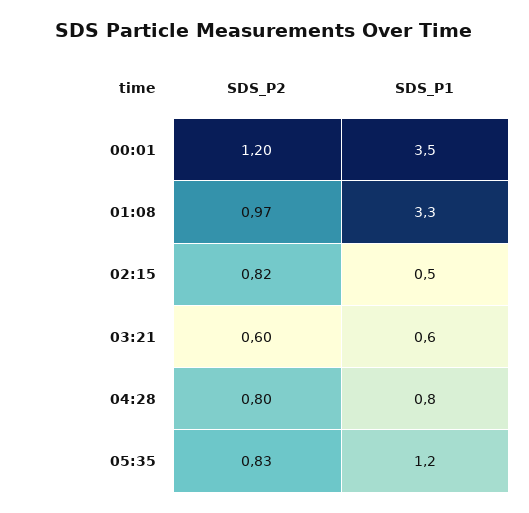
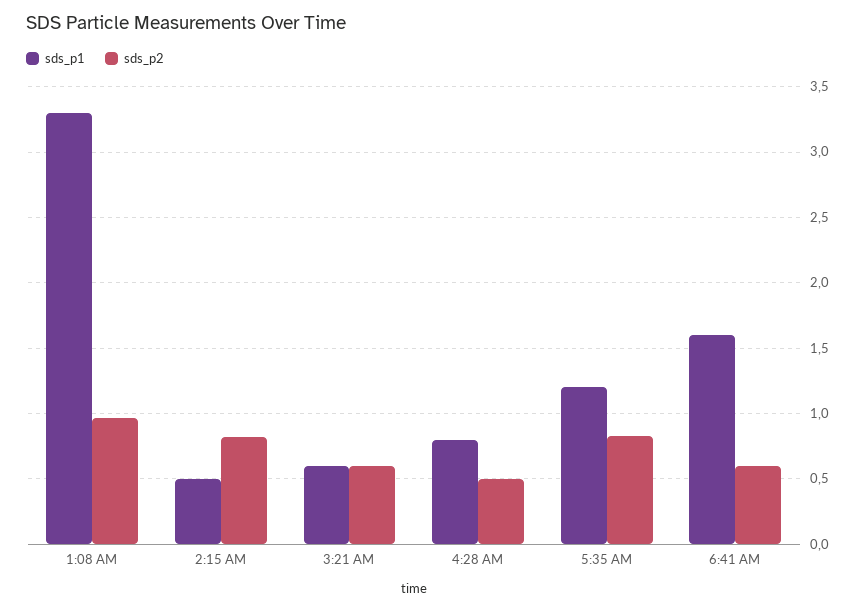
SDS_P2, 00:01: 1.2 -> none
SDS_P1, 00:01: 3.5 -> none
SDS_P2, 04:28: 0.8 -> 0.5
SDS_P1, 6:41 AM: none -> 1.6
SDS_P2, 6:41 AM: none -> 0.6

